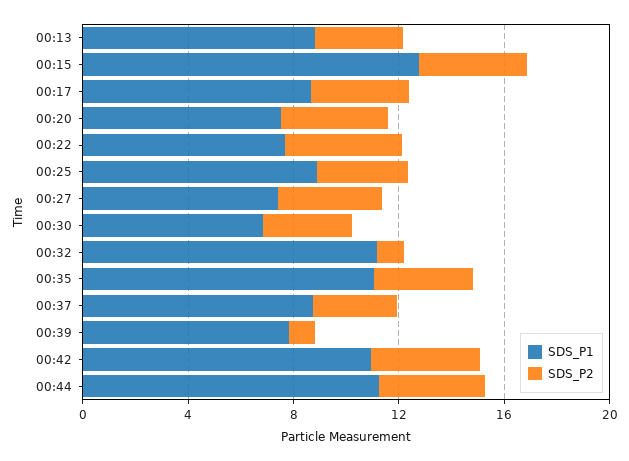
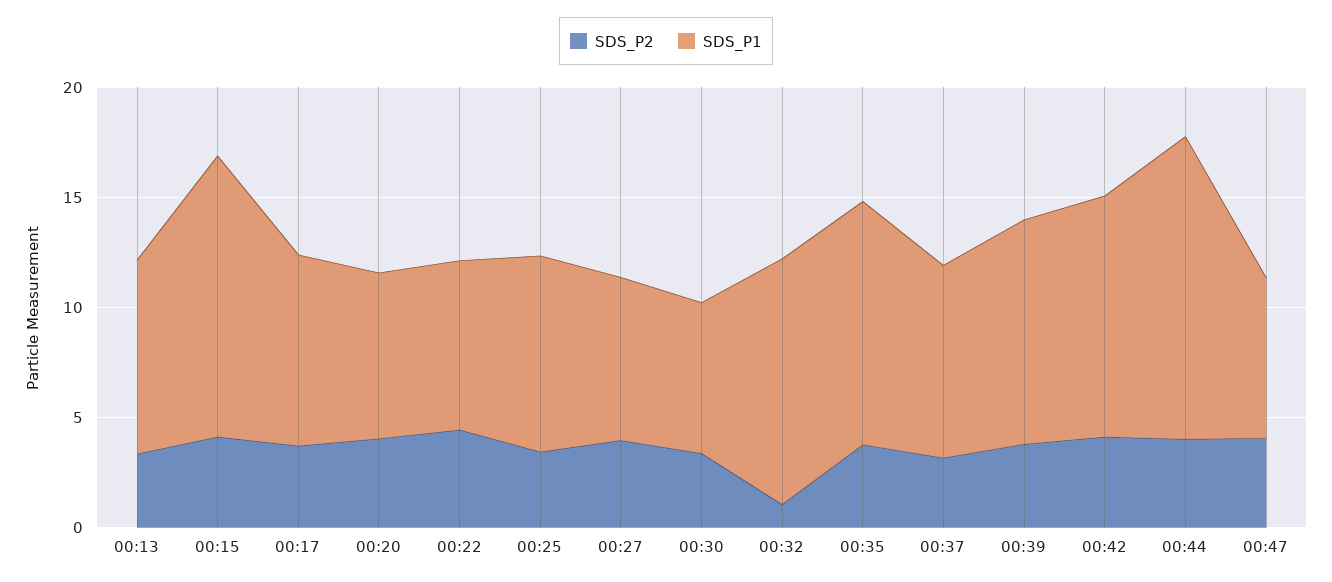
SDS_P1, 00:39: 8 -> 10
SDS_P2, 00:39: 1 -> 4
SDS_P1, 00:44: 11 -> 14
SDS_P2, 00:47: none -> 4
SDS_P1, 00:47: none -> 7

